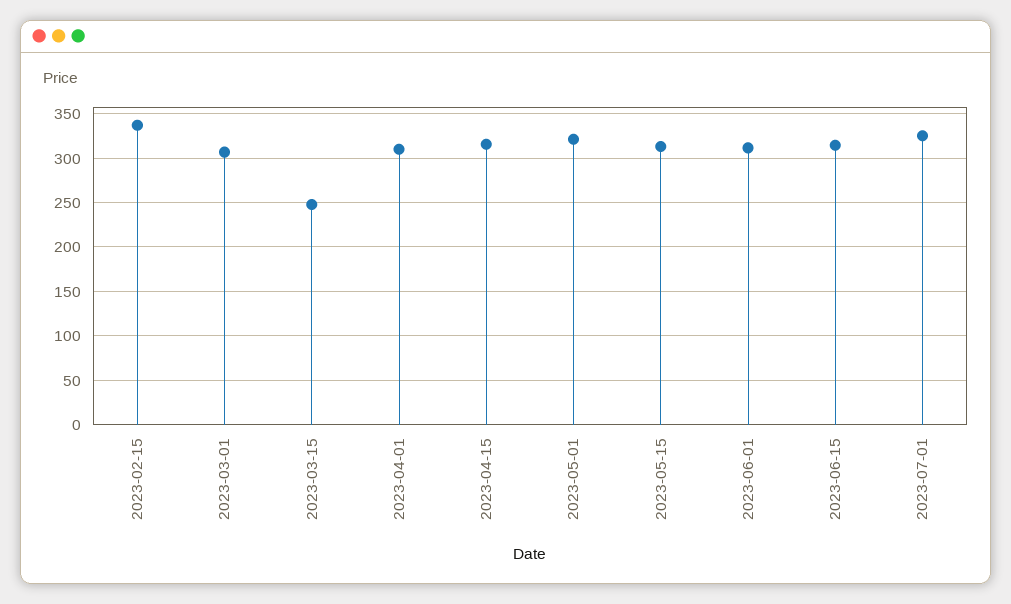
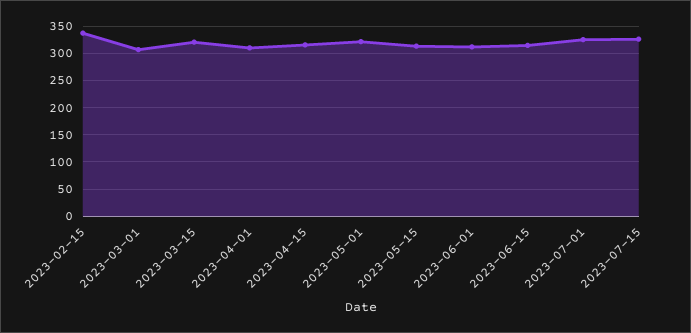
2023-03-15: 250 -> 325
2023-07-15: none -> 325

